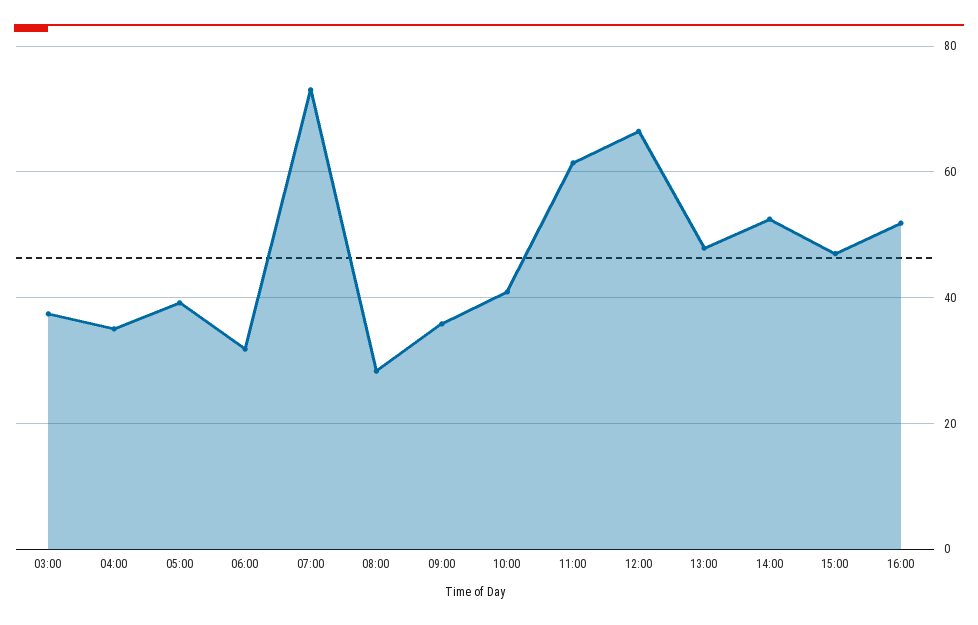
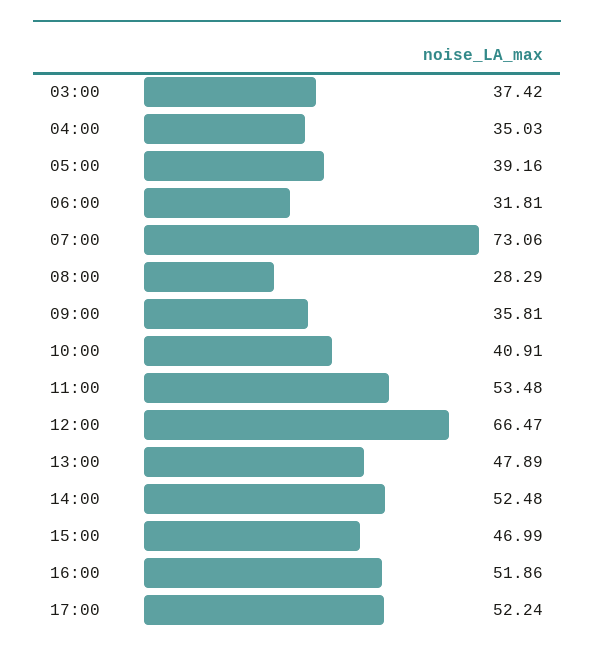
11:00: 62 -> 53.48
17:00: none -> 52.24

